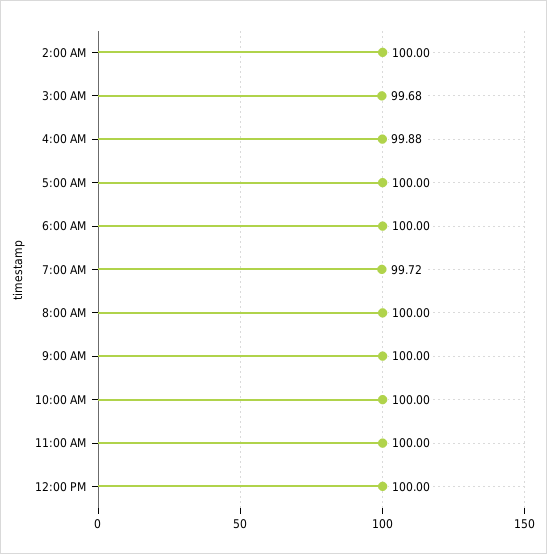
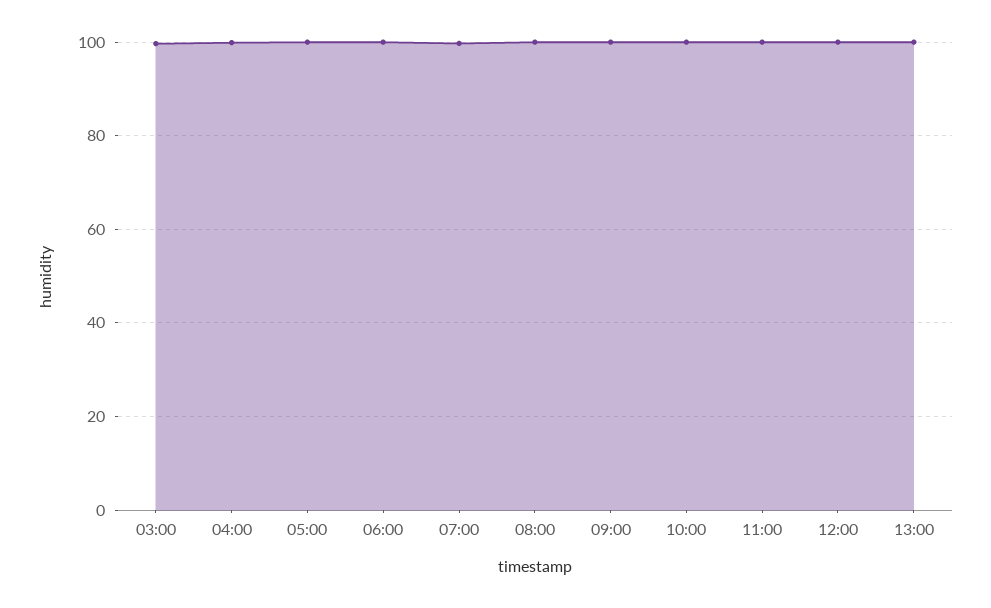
2:00 AM: 100 -> none
13:00: none -> 100

